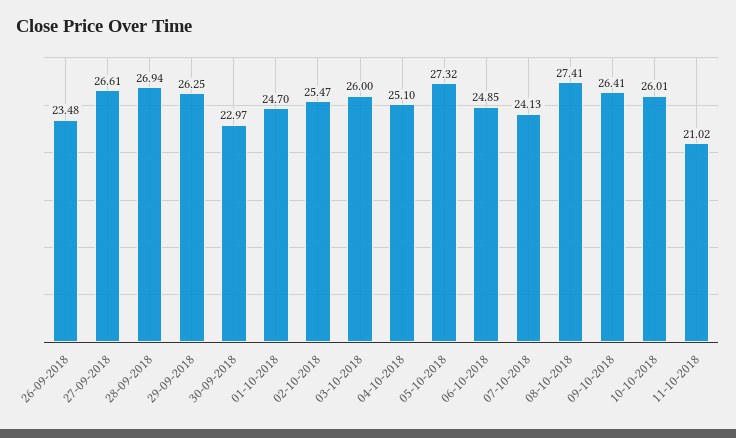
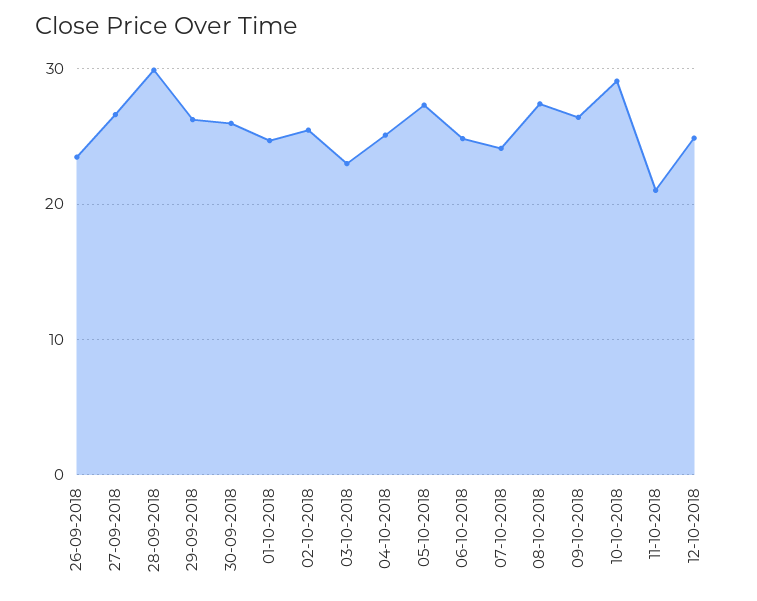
28-09-2018: 26.94 -> 30
30-09-2018: 22.97 -> 26
03-10-2018: 26 -> 23
10-10-2018: 26.01 -> 29
12-10-2018: none -> 25

